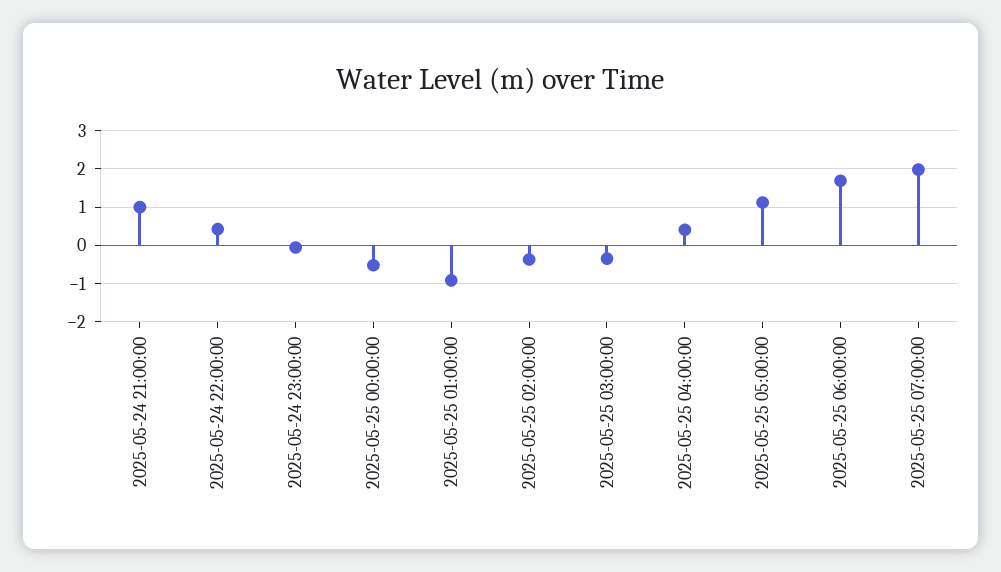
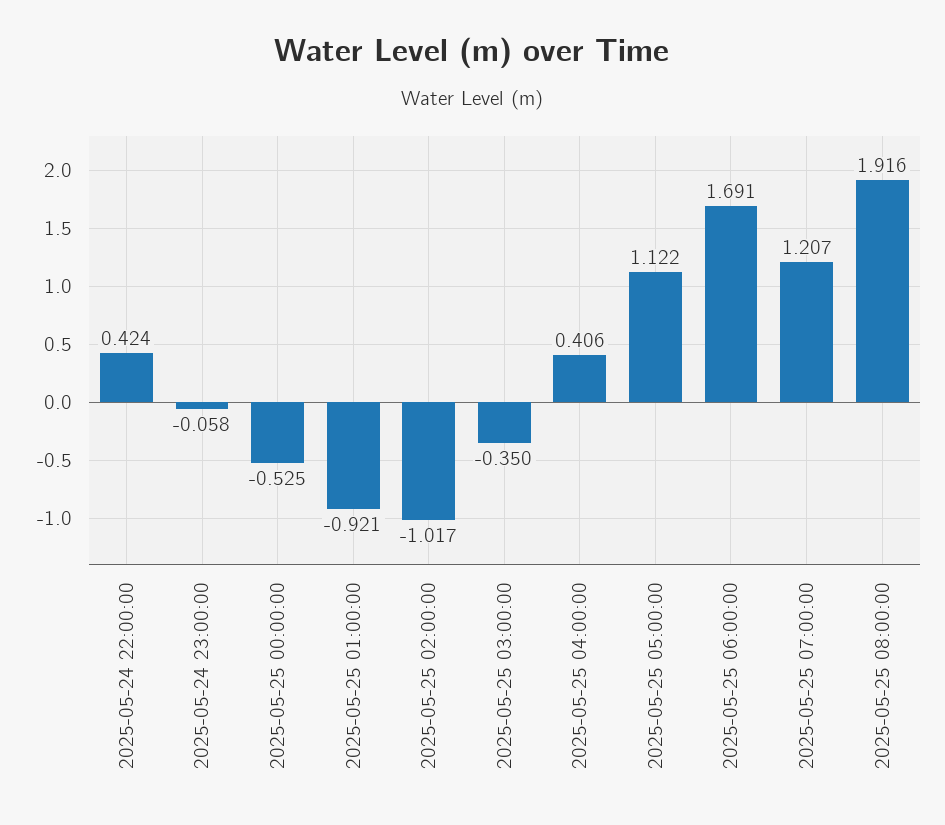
2025-05-24 21:00:00: 1 -> none
2025-05-25 02:00:00: -0.4 -> -1.017
2025-05-25 07:00:00: 2 -> 1.207
2025-05-25 08:00:00: none -> 1.916

